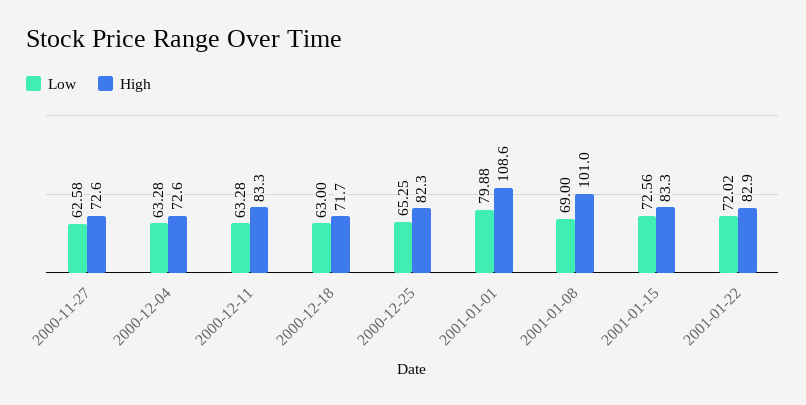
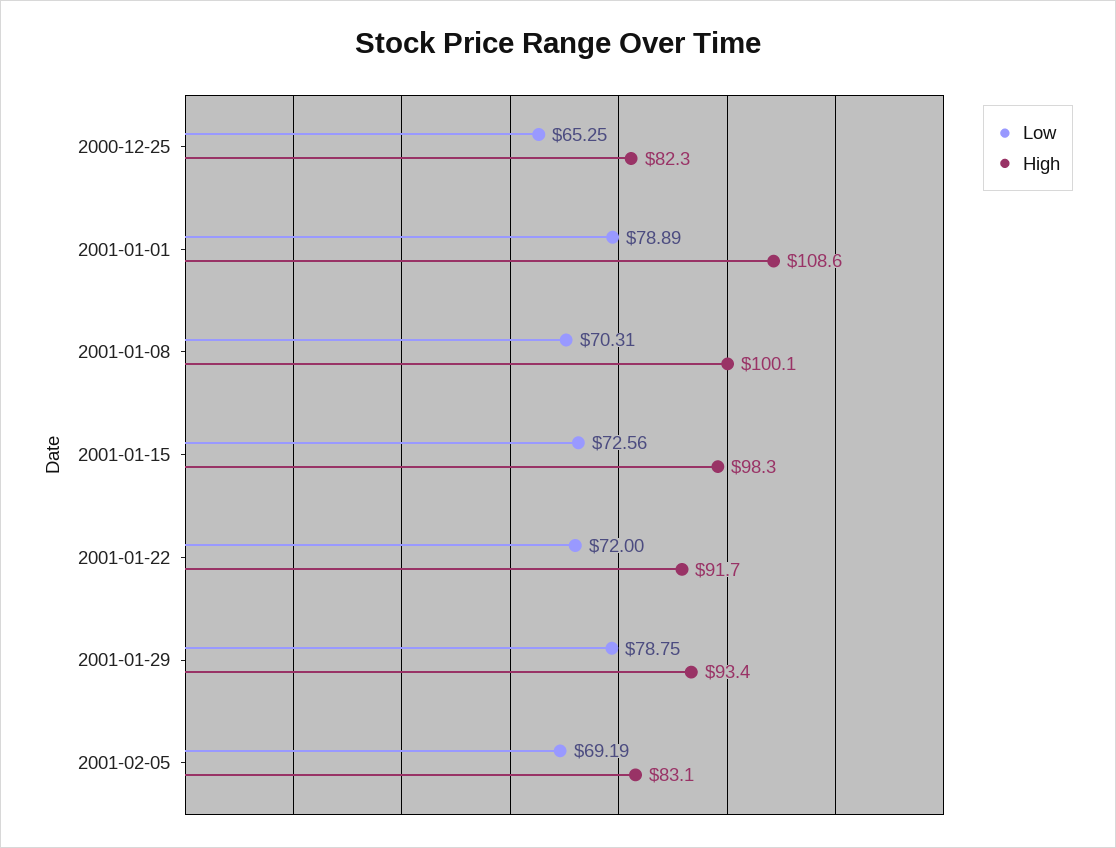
Low, 2000-11-27: 62.58 -> none
High, 2000-11-27: 72.6 -> none
Low, 2000-12-04: 63.28 -> none
High, 2000-12-04: 72.6 -> none
Low, 2000-12-11: 63.28 -> none
High, 2000-12-11: 83.3 -> none
Low, 2000-12-18: 63 -> none
High, 2000-12-18: 71.7 -> none
Low, 2001-01-01: 79.88 -> 78.89
Low, 2001-01-08: 69 -> 70.31
High, 2001-01-08: 101 -> 100.1
High, 2001-01-15: 83.3 -> 98.3
Low, 2001-01-22: 72.02 -> 72
High, 2001-01-22: 82.9 -> 91.7
Low, 2001-01-29: none -> 78.75
High, 2001-01-29: none -> 93.4
Low, 2001-02-05: none -> 69.19
High, 2001-02-05: none -> 83.1

